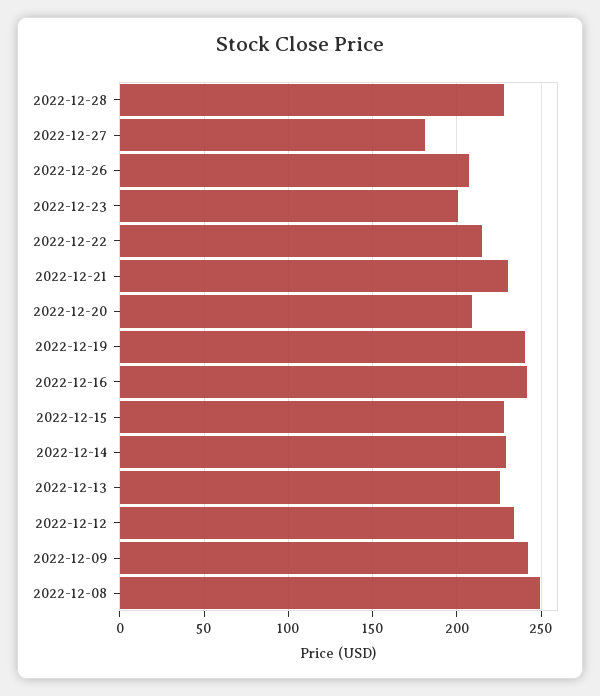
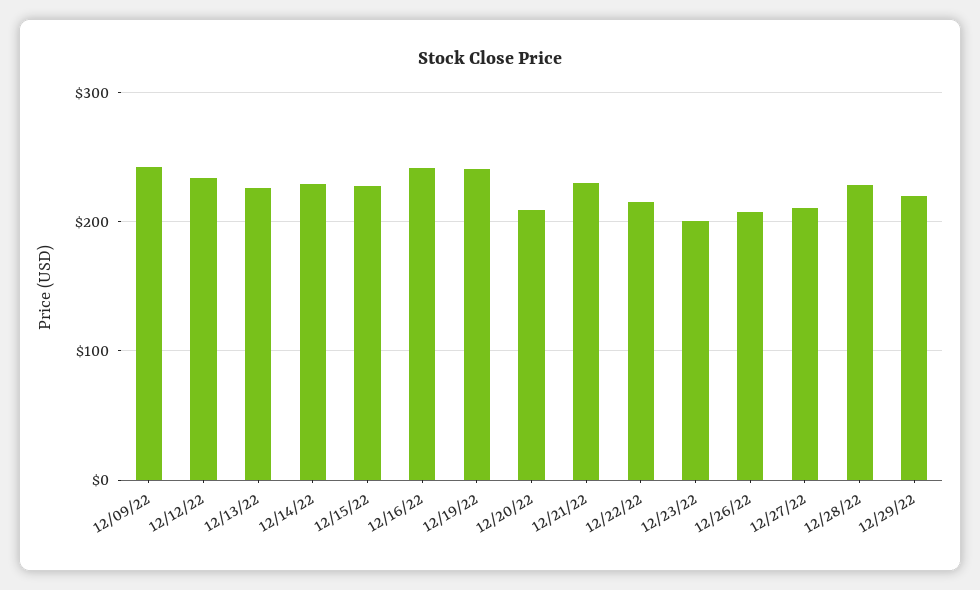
2022-12-27: 180 -> 210
2022-12-08: 250 -> none
12/29/22: none -> 220

